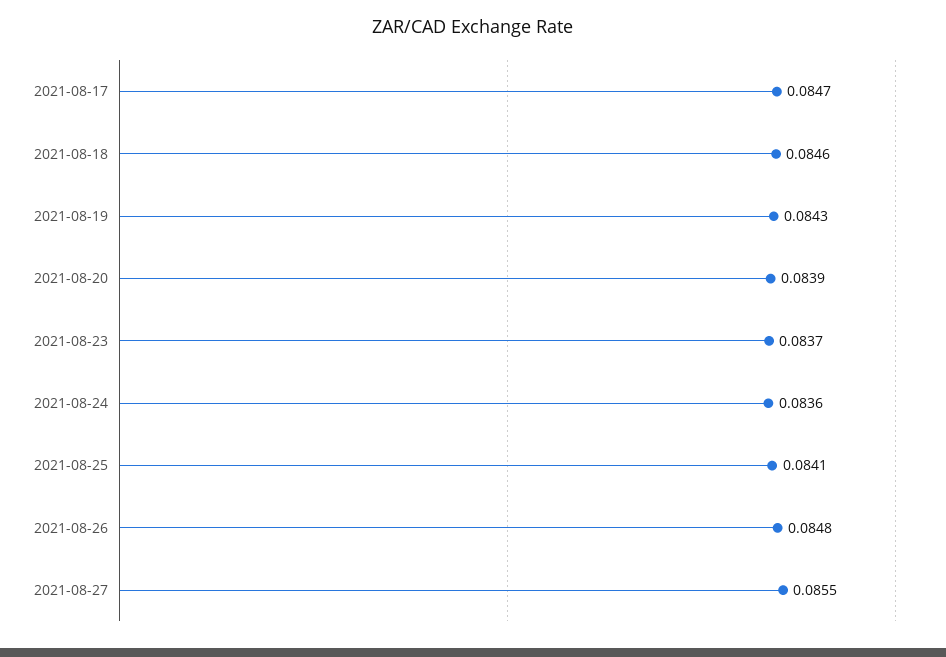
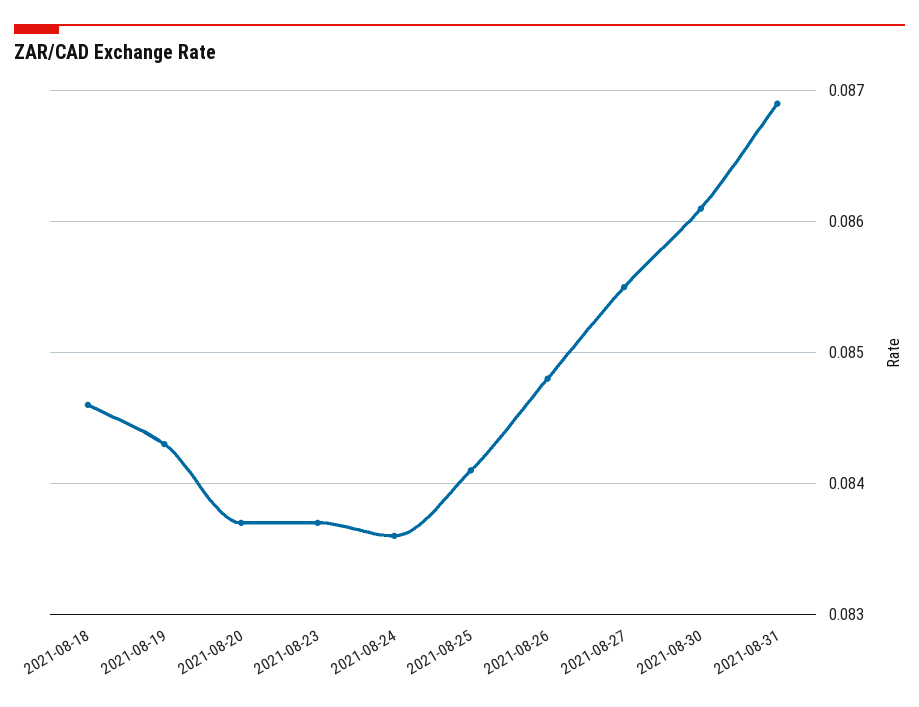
2021-08-17: 0.0847 -> none
2021-08-20: 0.0839 -> 0.0837
2021-08-30: none -> 0.0861
2021-08-31: none -> 0.0869

